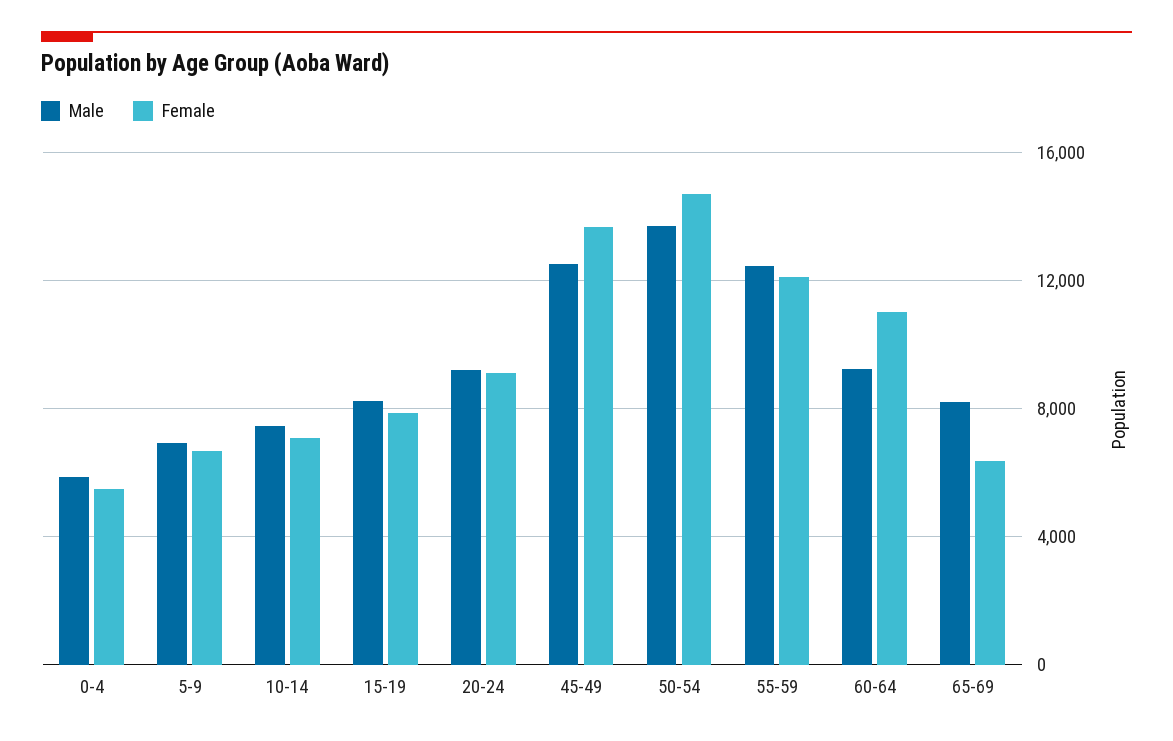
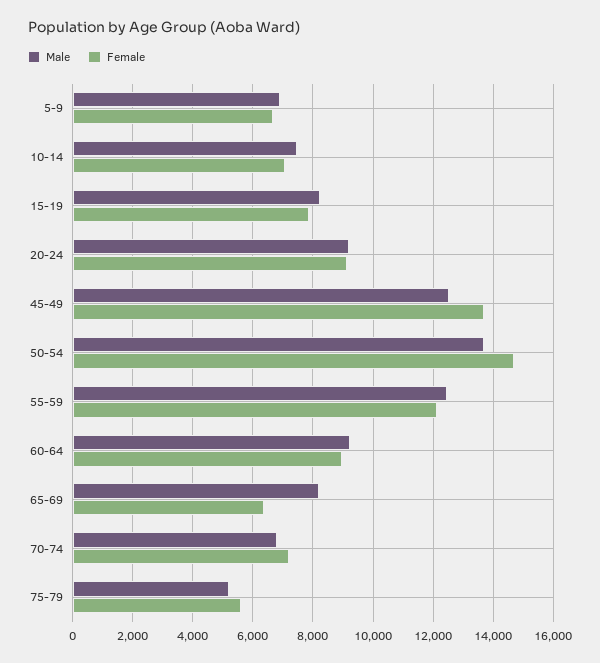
Male, 0-4: 6000 -> none
Female, 0-4: 5500 -> none
Female, 60-64: 11000 -> 9000
Male, 70-74: none -> 6800
Female, 70-74: none -> 7200
Male, 75-79: none -> 5200
Female, 75-79: none -> 5600

